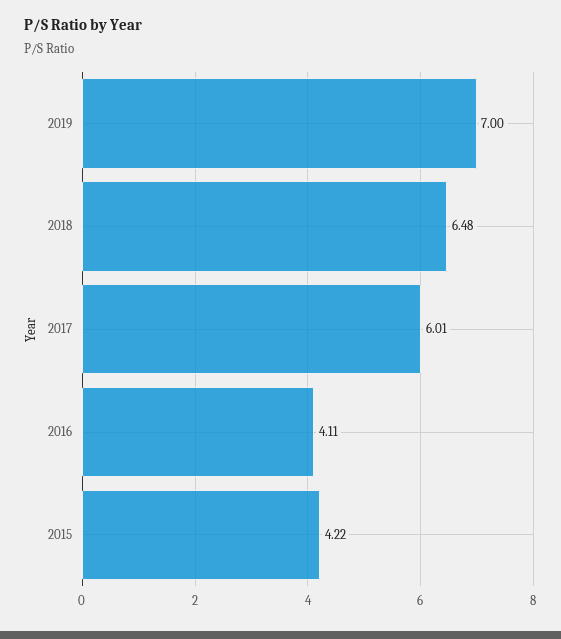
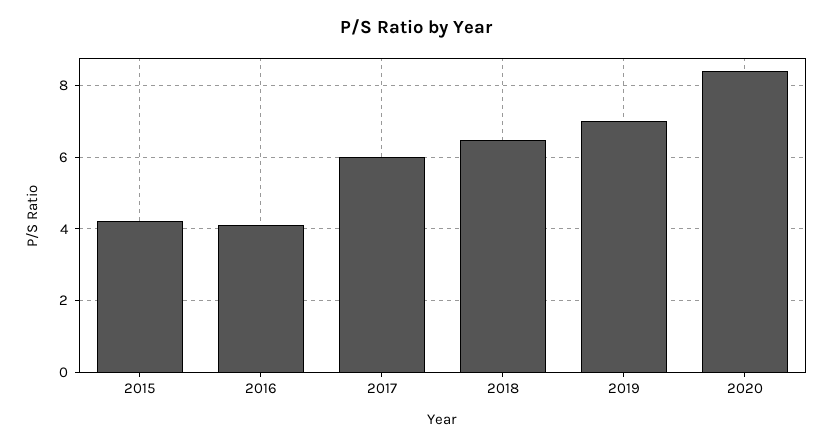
2020: none -> 8.4

